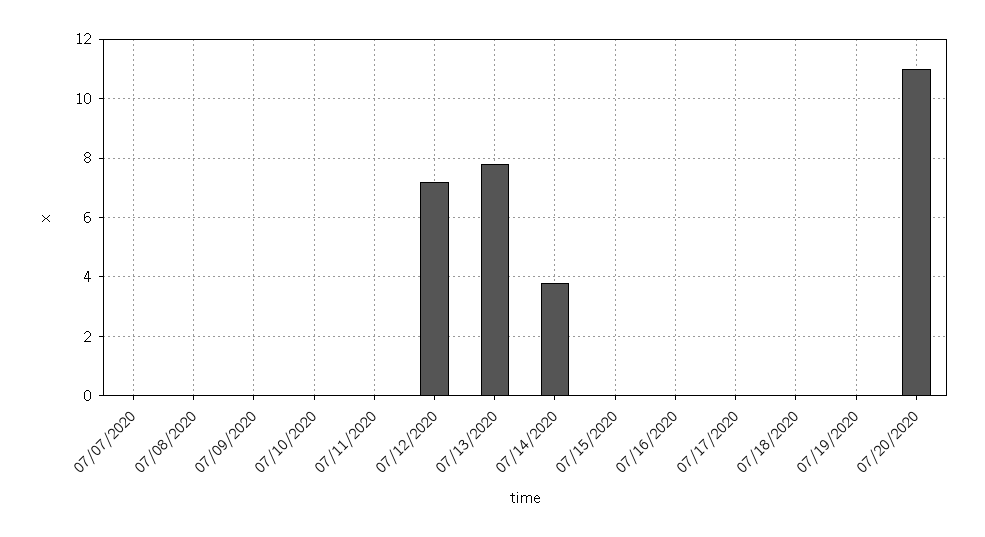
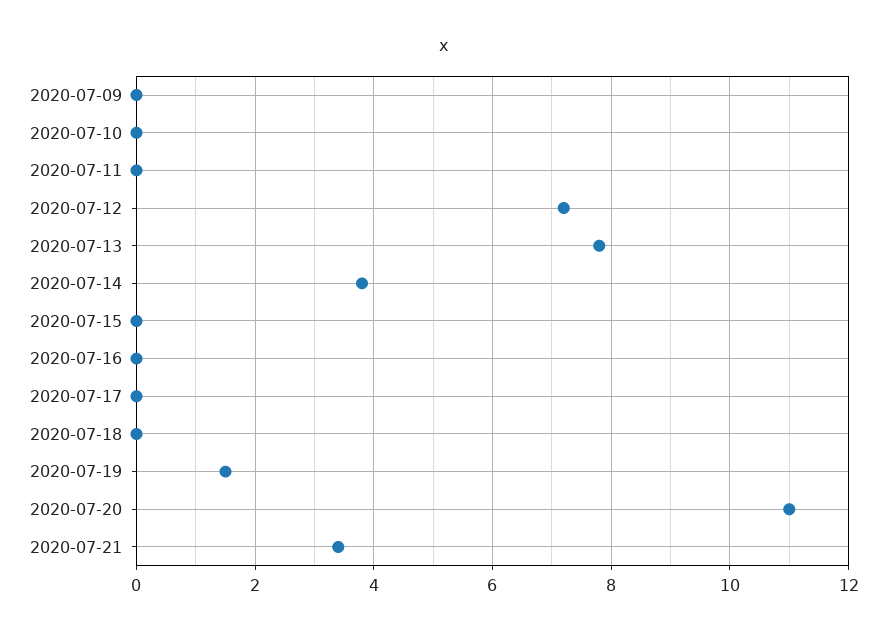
07/07/2020: 0 -> none
07/08/2020: 0 -> none
07/19/2020: 0 -> 1.5
2020-07-21: none -> 3.5

